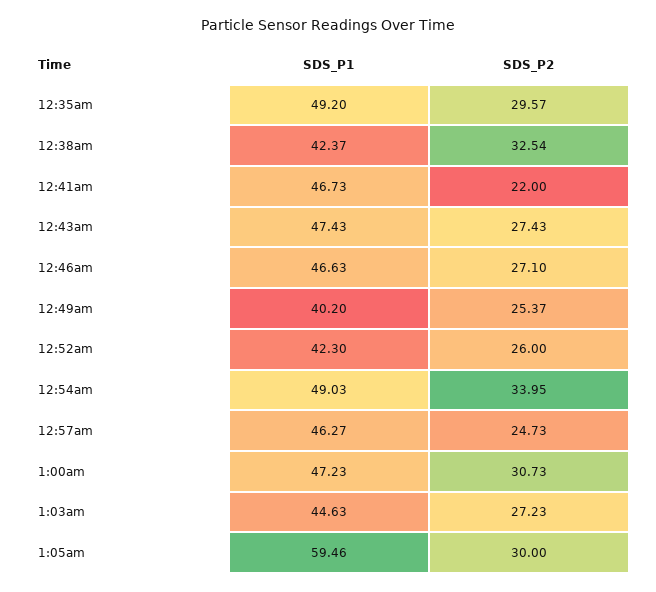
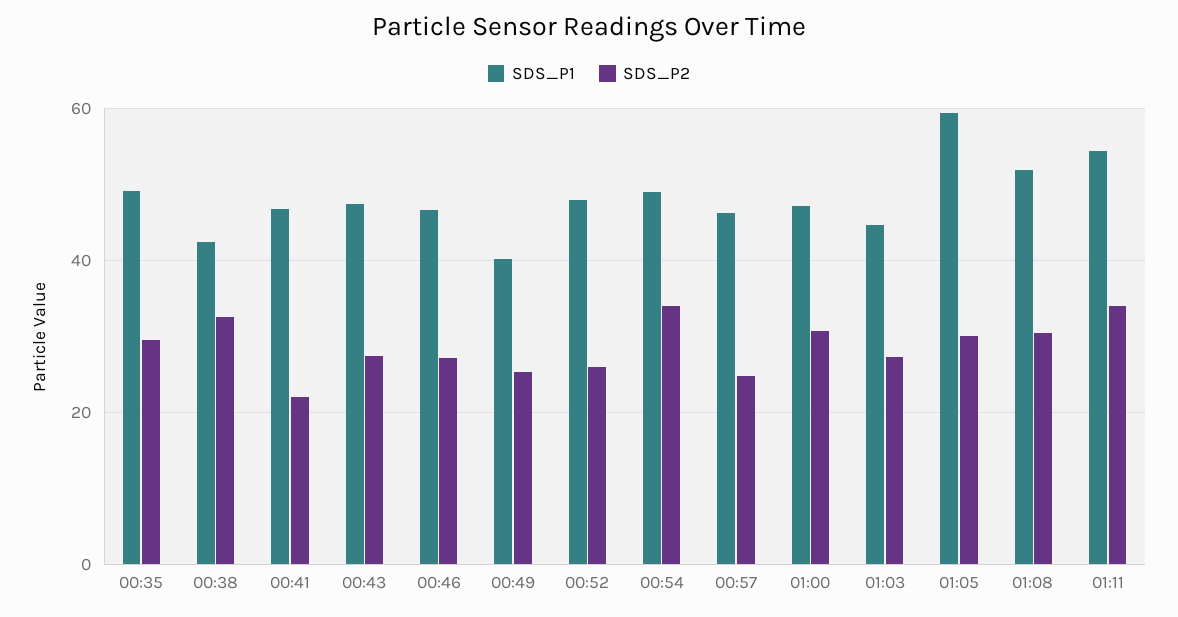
SDS_P1, 12:52am: 42.3 -> 48
SDS_P1, 01:08: none -> 52
SDS_P2, 01:08: none -> 30
SDS_P1, 01:11: none -> 54
SDS_P2, 01:11: none -> 34

